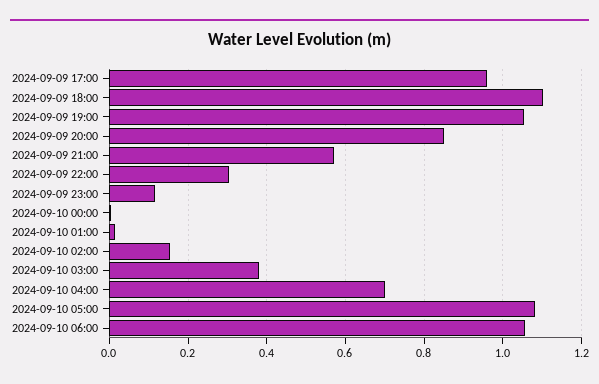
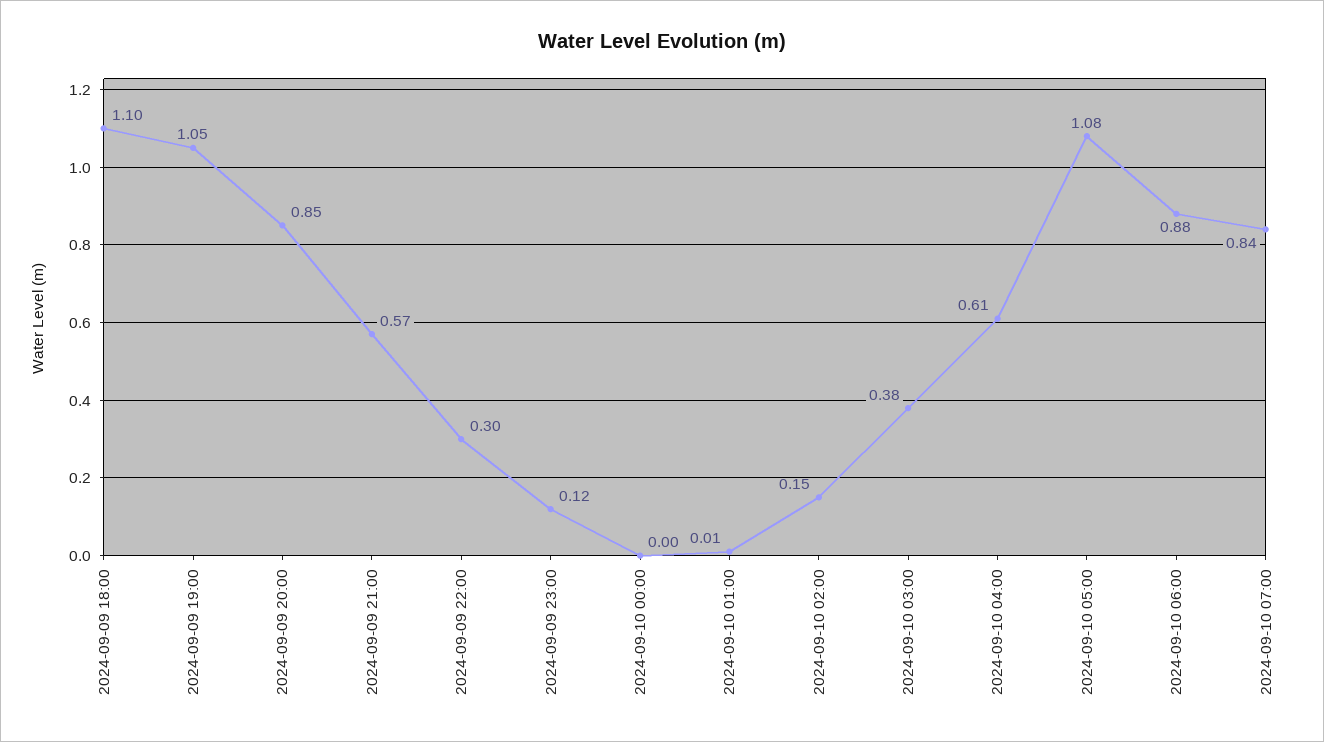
2024-09-09 17:00: 0.96 -> none
2024-09-10 04:00: 0.7 -> 0.61
2024-09-10 06:00: 1.06 -> 0.88
2024-09-10 07:00: none -> 0.84

